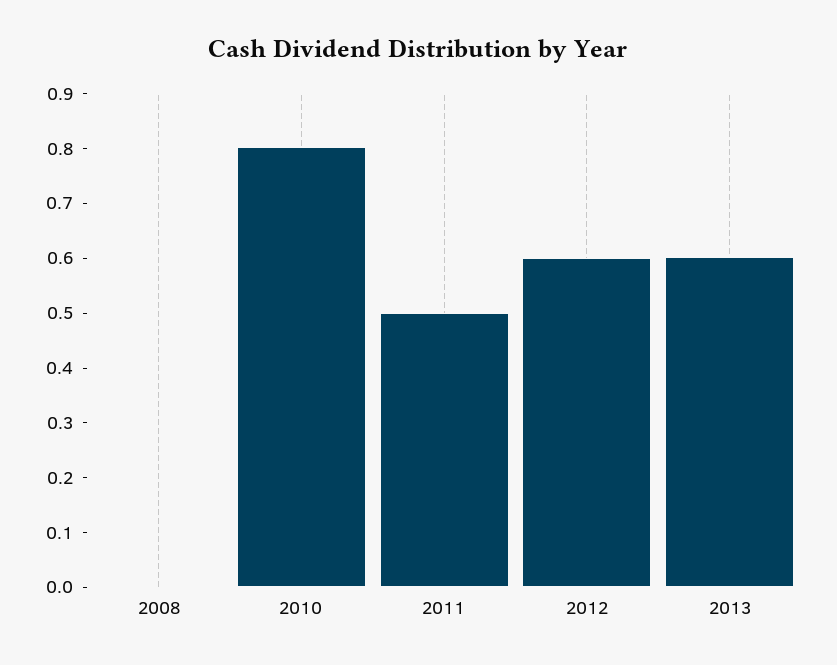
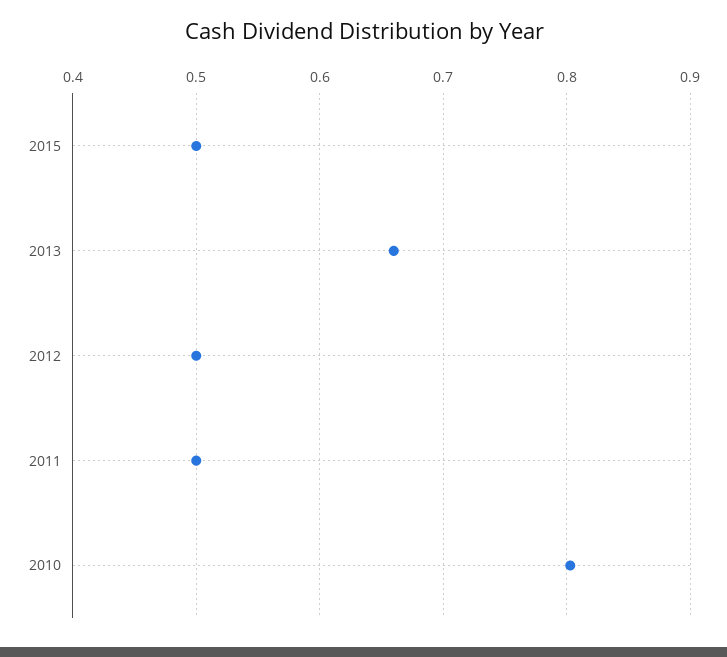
2008: 0 -> none
2012: 0.6 -> 0.5
2013: 0.6 -> 0.66
2015: none -> 0.5

